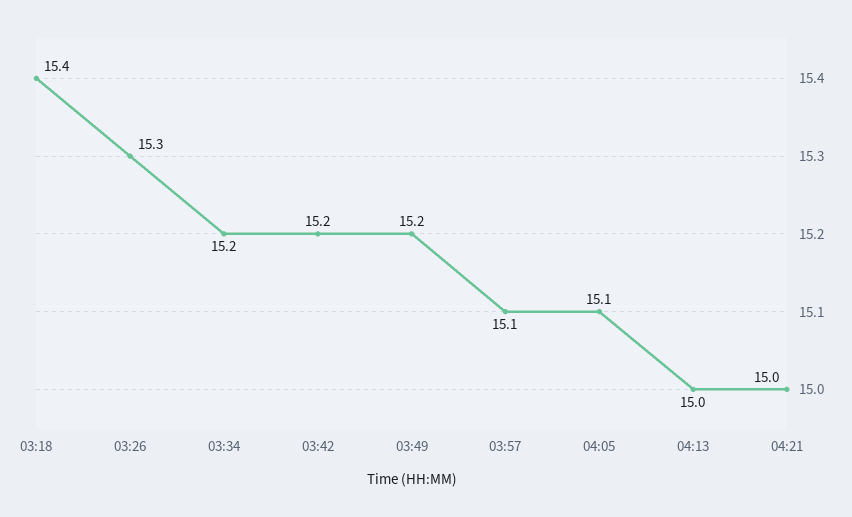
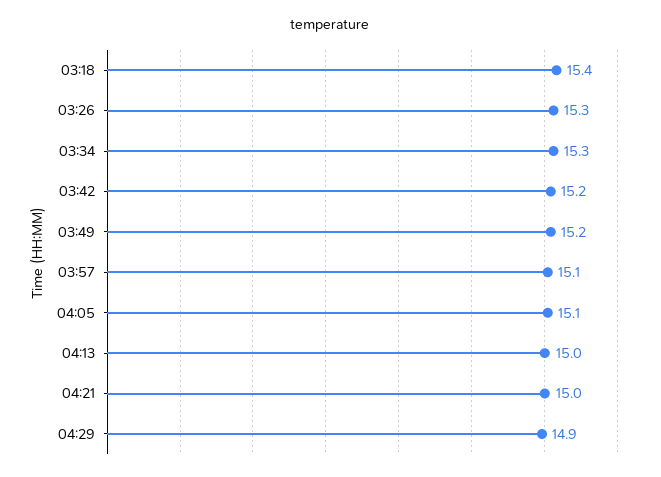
03:34: 15.2 -> 15.3
04:29: none -> 14.9

